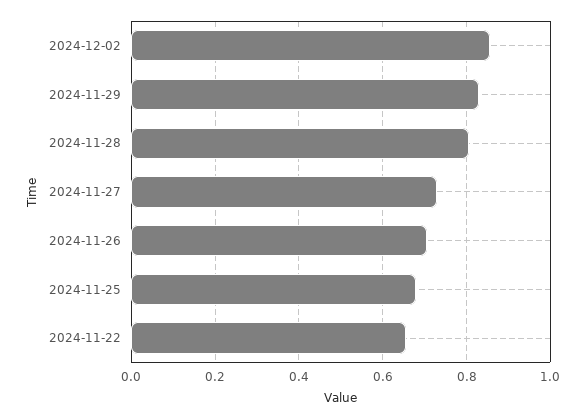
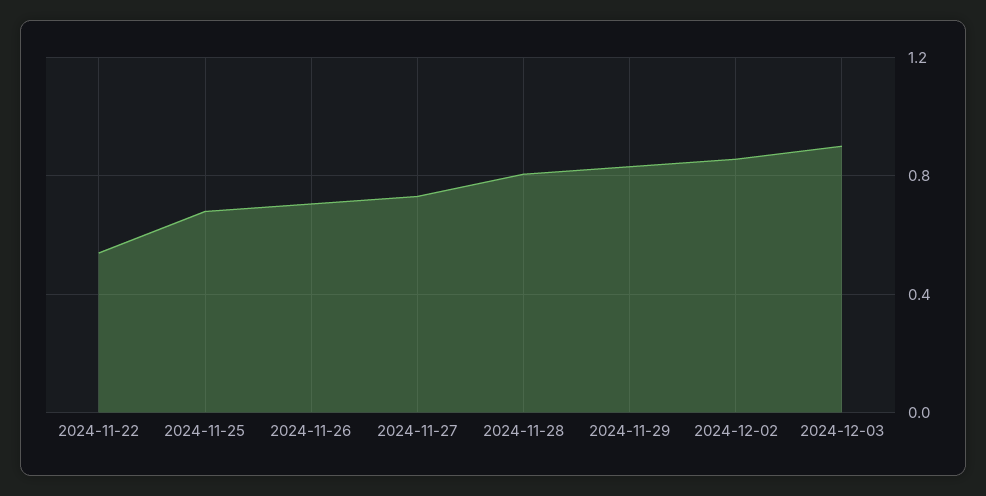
2024-11-22: 0.66 -> 0.55
2024-12-03: none -> 0.9

